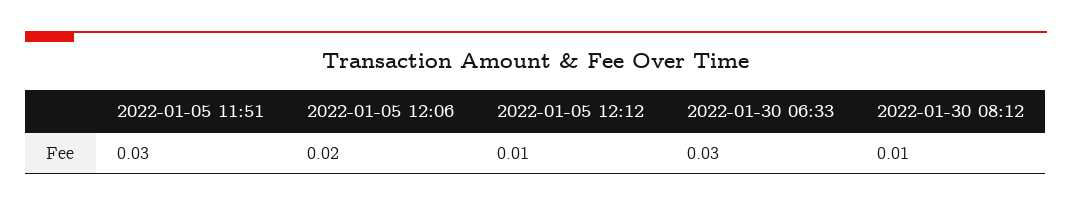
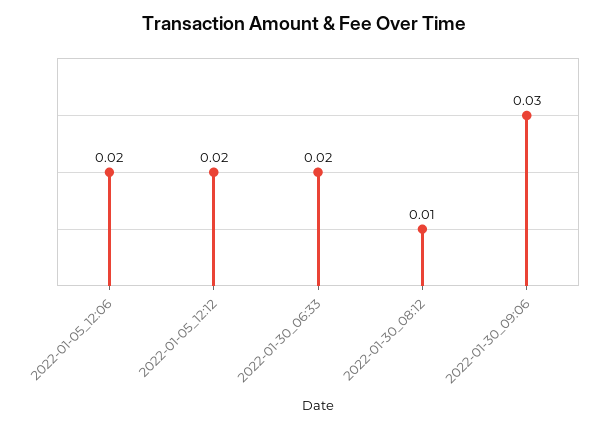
2022-01-05 11:51: 0.03 -> none
2022-01-05 12:12: 0.01 -> 0.02
2022-01-30 06:33: 0.03 -> 0.02
2022-01-30_09:06: none -> 0.03

